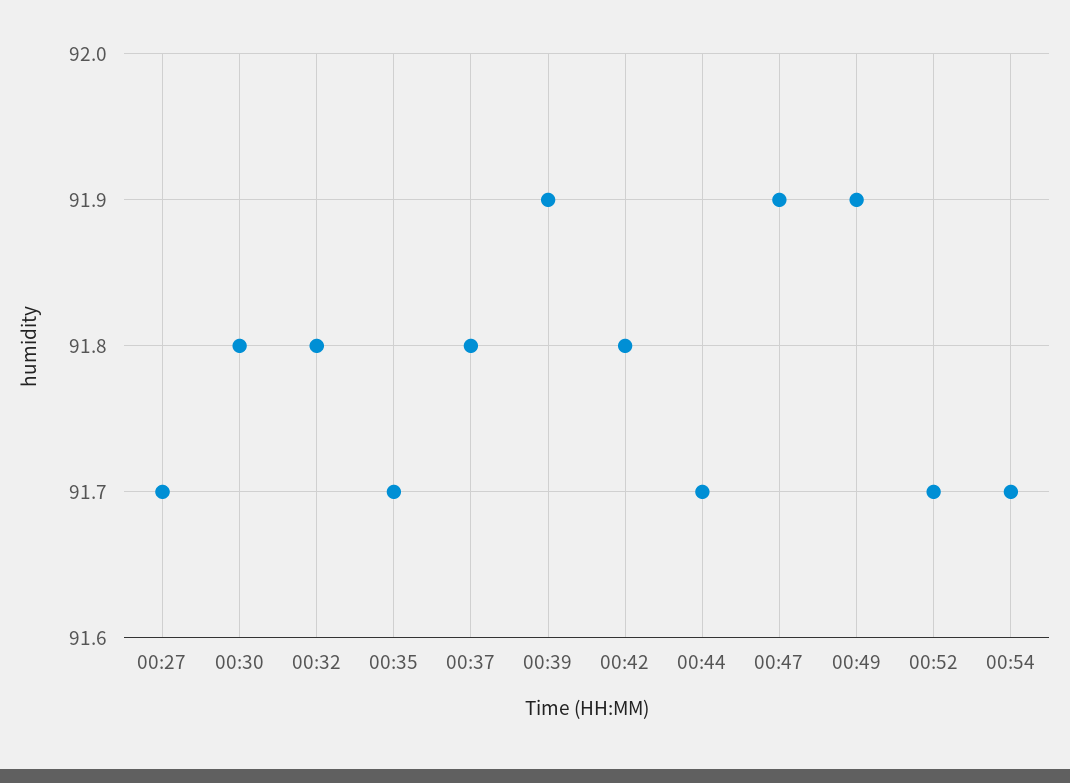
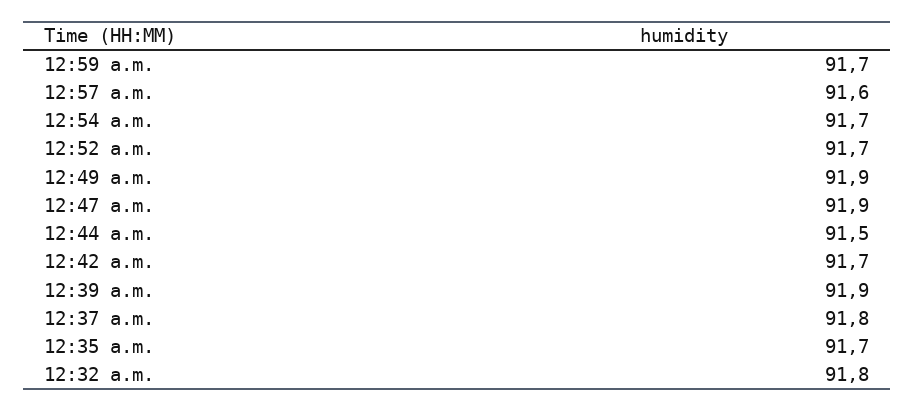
00:27: 91.7 -> none
00:30: 91.8 -> none
00:42: 91.8 -> 91.7
00:44: 91.7 -> 91.5
12:59 a.m.: none -> 91.7
12:57 a.m.: none -> 91.6

